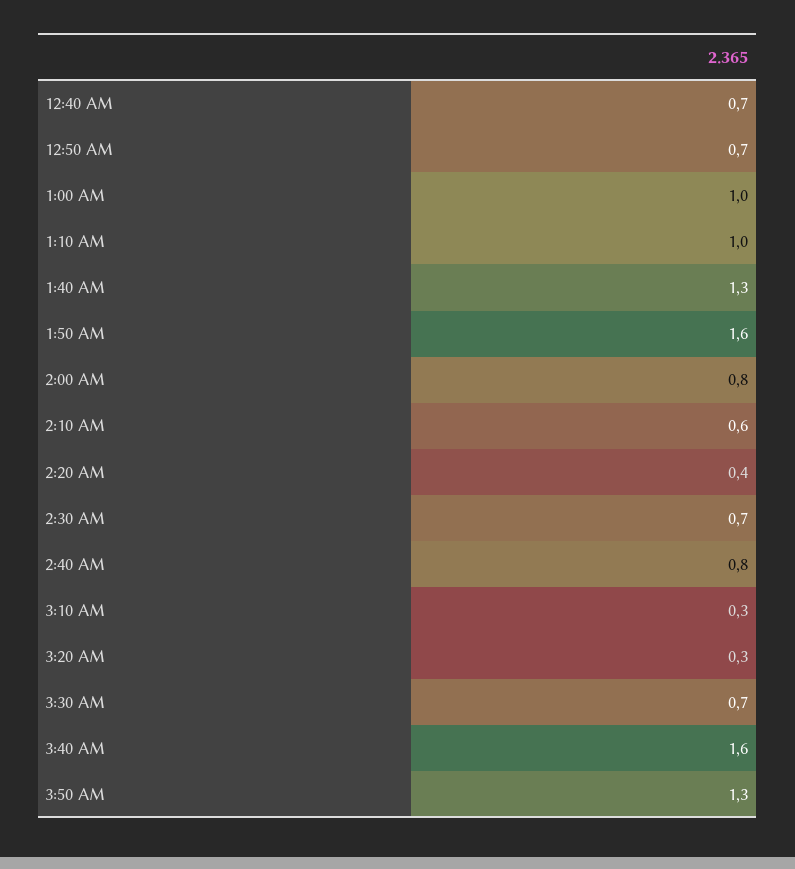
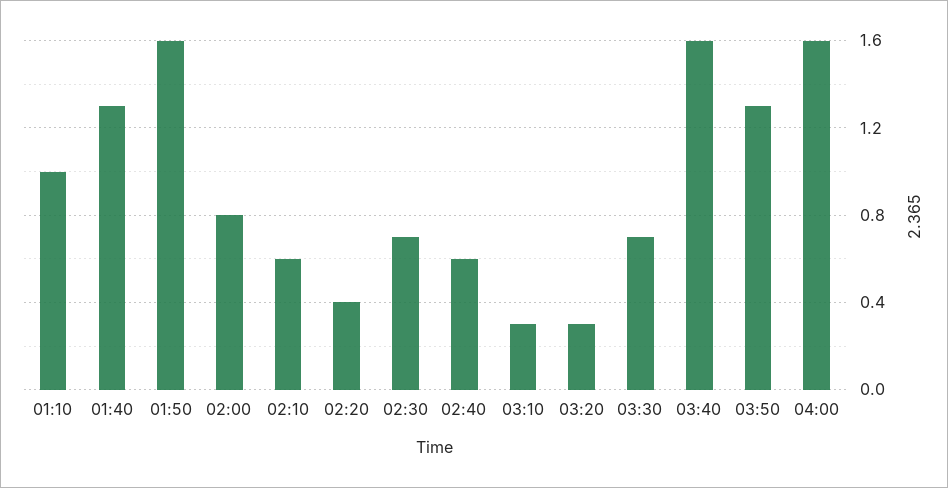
12:40 AM: 0.7 -> none
12:50 AM: 0.7 -> none
1:00 AM: 1 -> none
2:40 AM: 0.8 -> 0.6
04:00: none -> 1.6

